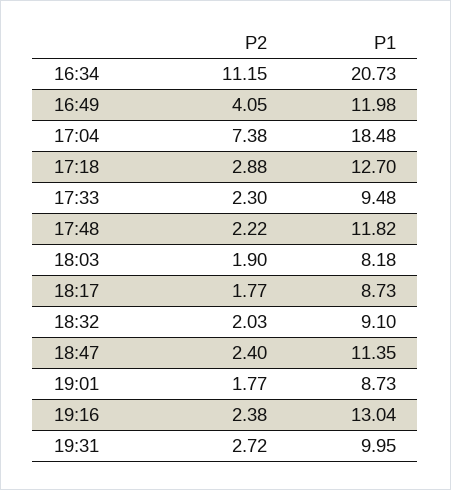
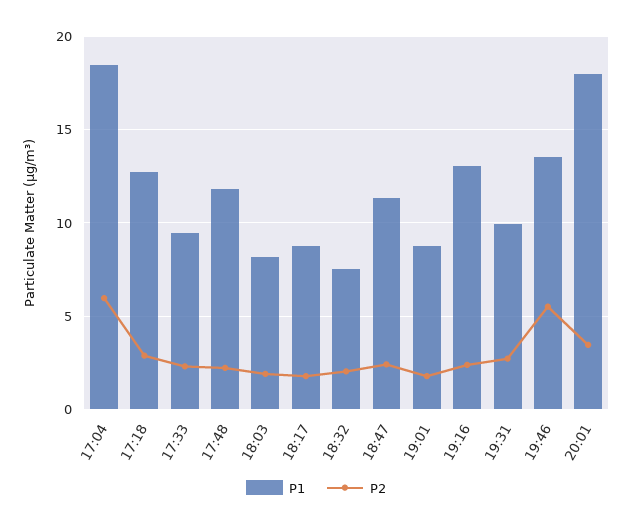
P2, 16:34: 11.15 -> none
P1, 16:34: 20.73 -> none
P2, 16:49: 4.05 -> none
P1, 16:49: 11.98 -> none
P2, 17:04: 7.38 -> 6
P1, 18:32: 9.1 -> 7.5
P1, 19:46: none -> 13.5
P2, 19:46: none -> 5.5
P1, 20:01: none -> 18
P2, 20:01: none -> 3.5

